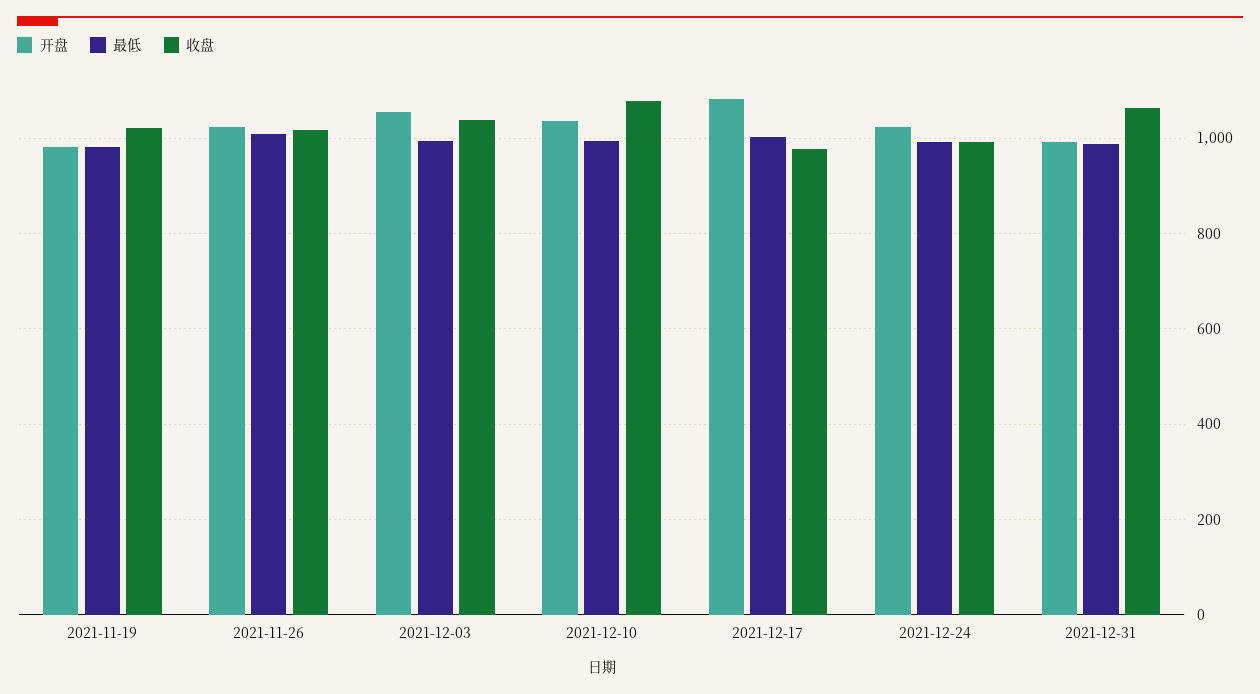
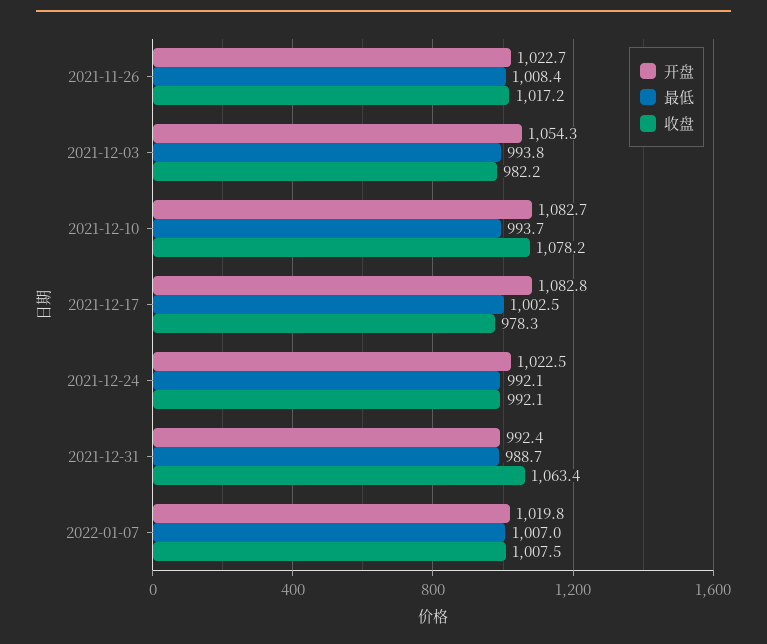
开盘, 2021-11-19: 980 -> none
最低, 2021-11-19: 980 -> none
收盘, 2021-11-19: 1020 -> none
收盘, 2021-12-03: 1040 -> 982.2
开盘, 2021-12-10: 1040 -> 1082.7
开盘, 2022-01-07: none -> 1019.8
最低, 2022-01-07: none -> 1007
收盘, 2022-01-07: none -> 1007.5

